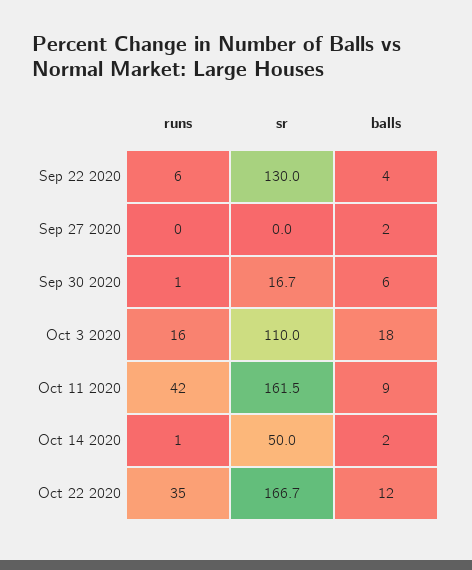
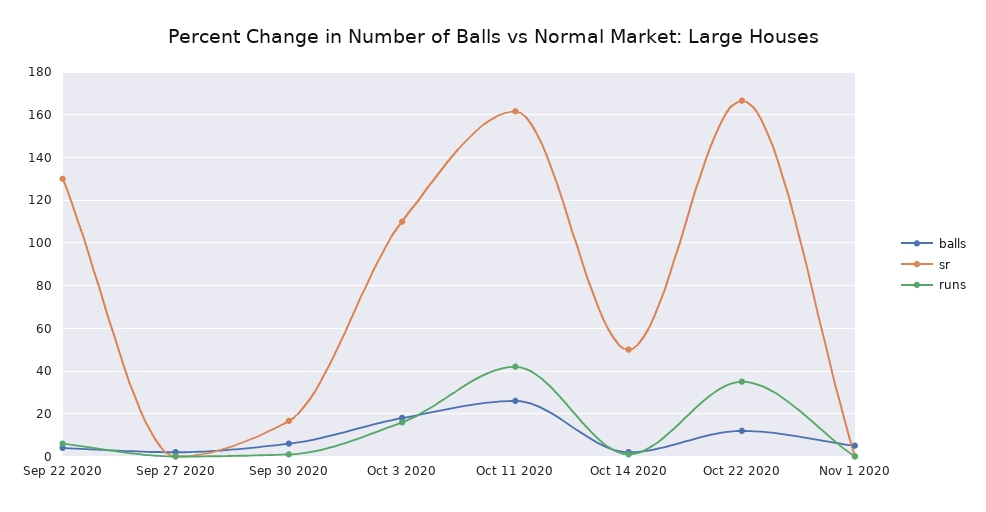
balls, Oct 11 2020: 9 -> 25
balls, Nov 1 2020: none -> 5
sr, Nov 1 2020: none -> 0
runs, Nov 1 2020: none -> 0

